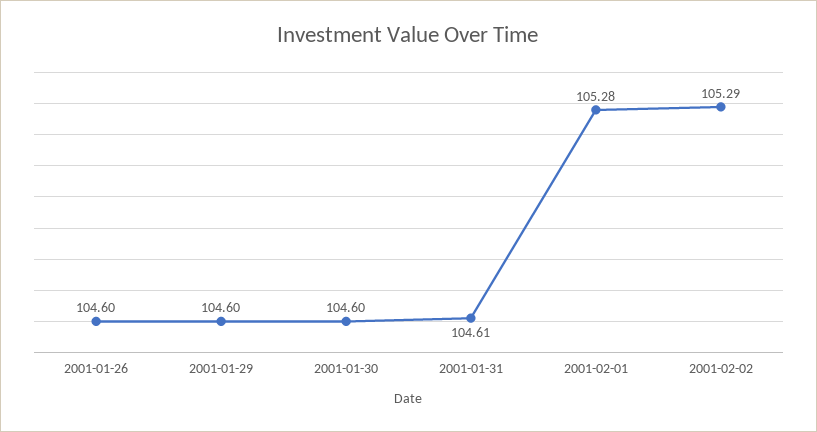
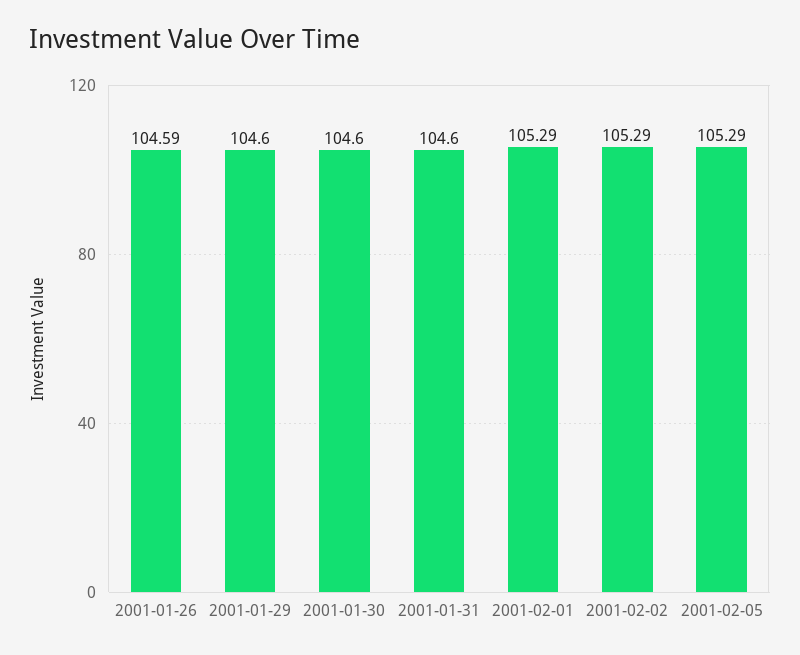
2001-01-26: 104.6 -> 104.59
2001-01-31: 104.61 -> 104.6
2001-02-01: 105.28 -> 105.29
2001-02-05: none -> 105.29

